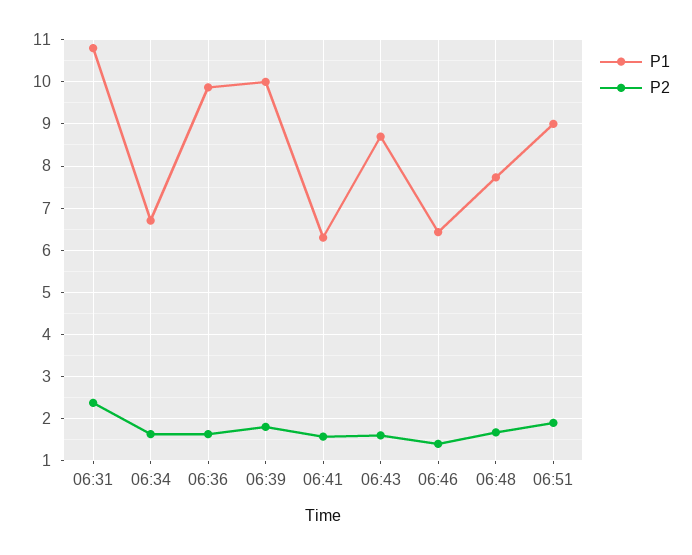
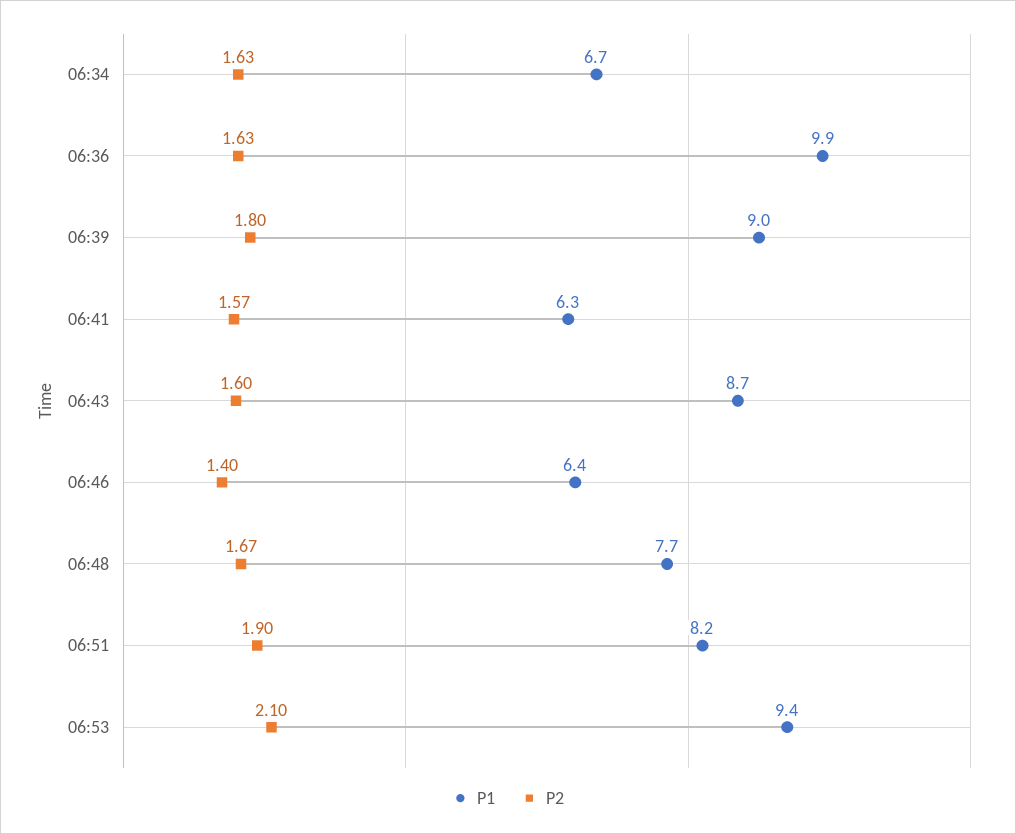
P1, 06:31: 10.8 -> none
P2, 06:31: 2.4 -> none
P1, 06:39: 10 -> 9
P1, 06:51: 9 -> 8.2
P1, 06:53: none -> 9.4
P2, 06:53: none -> 2.1

